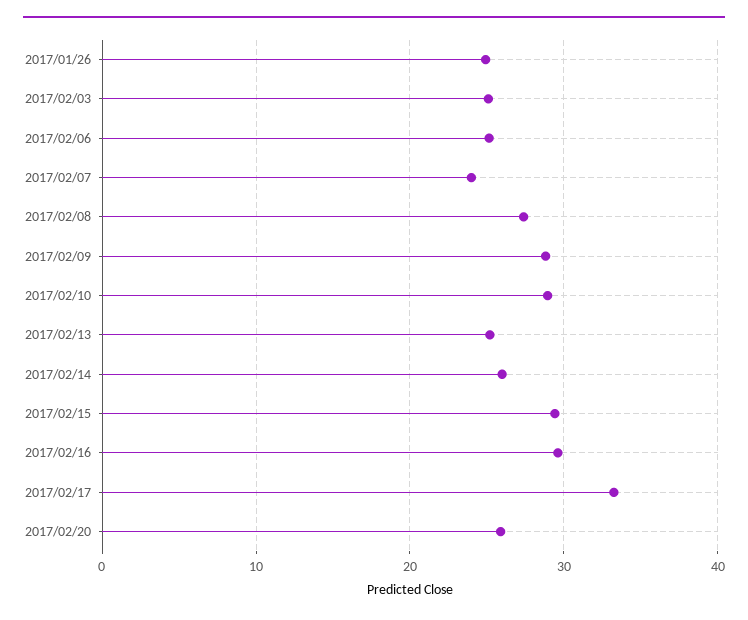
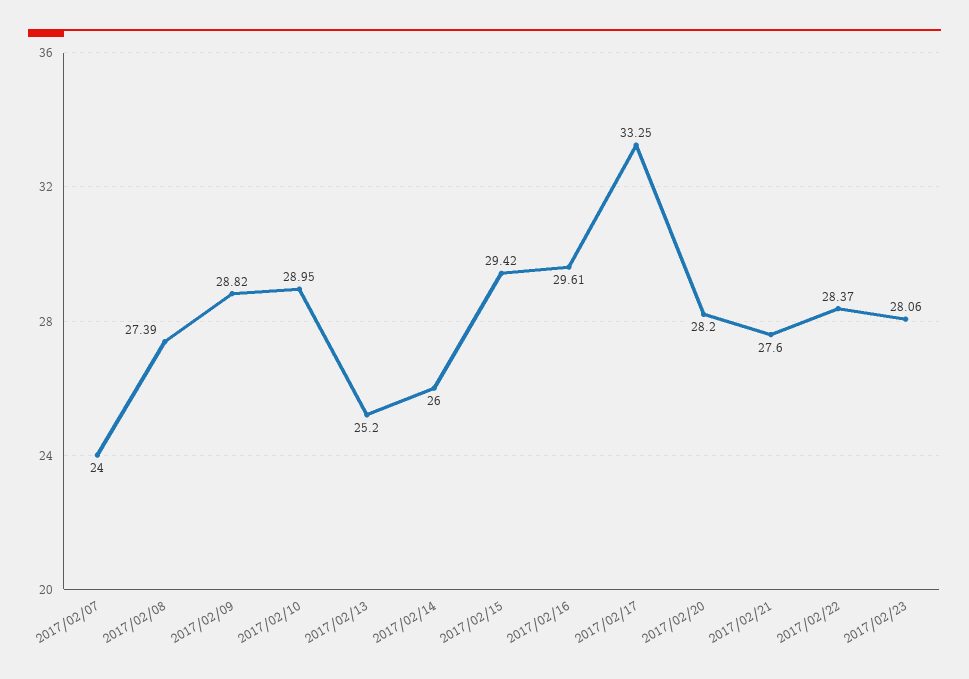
2017/01/26: 25 -> none
2017/02/03: 25 -> none
2017/02/06: 25 -> none
2017/02/20: 26 -> 28.2
2017/02/21: none -> 27.6
2017/02/22: none -> 28.37
2017/02/23: none -> 28.06

